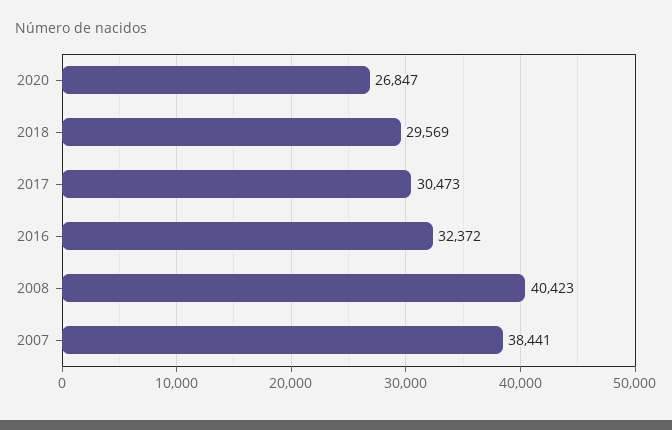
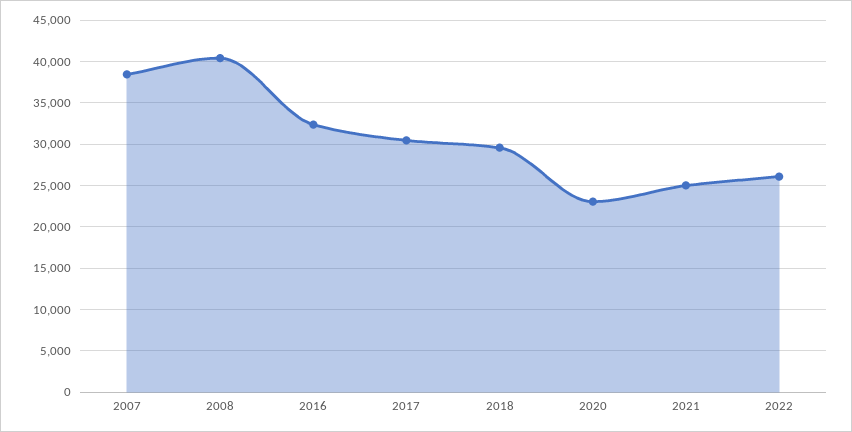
2020: 26847 -> 23000
2021: none -> 25000
2022: none -> 26000

